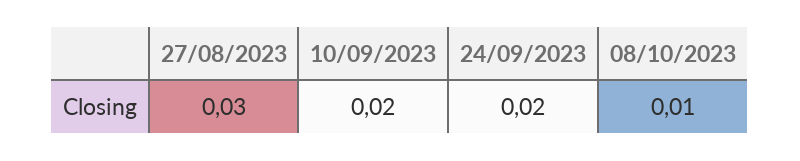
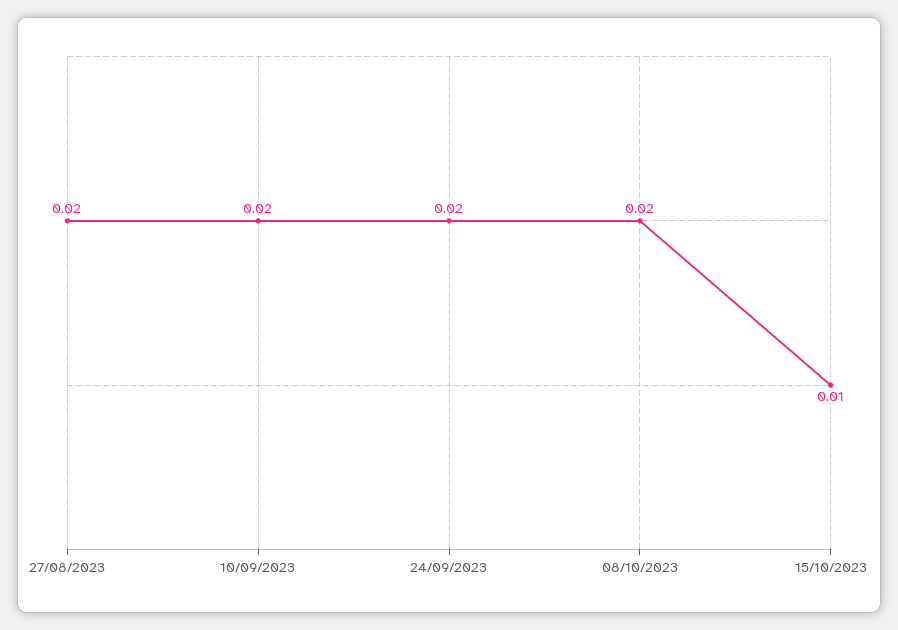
27/08/2023: 0.03 -> 0.02
08/10/2023: 0.01 -> 0.02
15/10/2023: none -> 0.01

